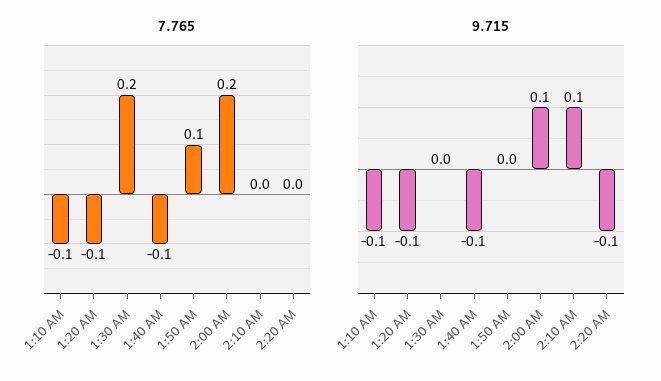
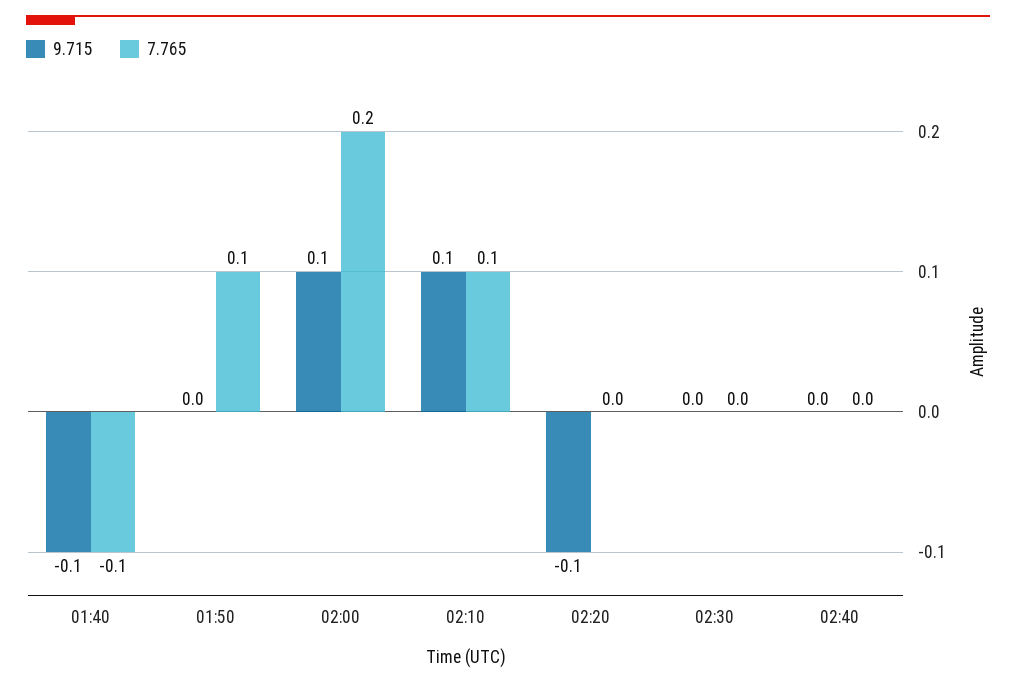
7.765, 1:10 AM: -0.1 -> none
7.765, 1:20 AM: -0.1 -> none
7.765, 1:30 AM: 0.2 -> none
7.765, 2:10 AM: 0 -> 0.1
9.715, 1:10 AM: -0.1 -> none
9.715, 1:20 AM: -0.1 -> none
9.715, 1:30 AM: 0 -> none
9.715, 02:30: none -> 0
7.765, 02:30: none -> 0
9.715, 02:40: none -> 0
7.765, 02:40: none -> 0

